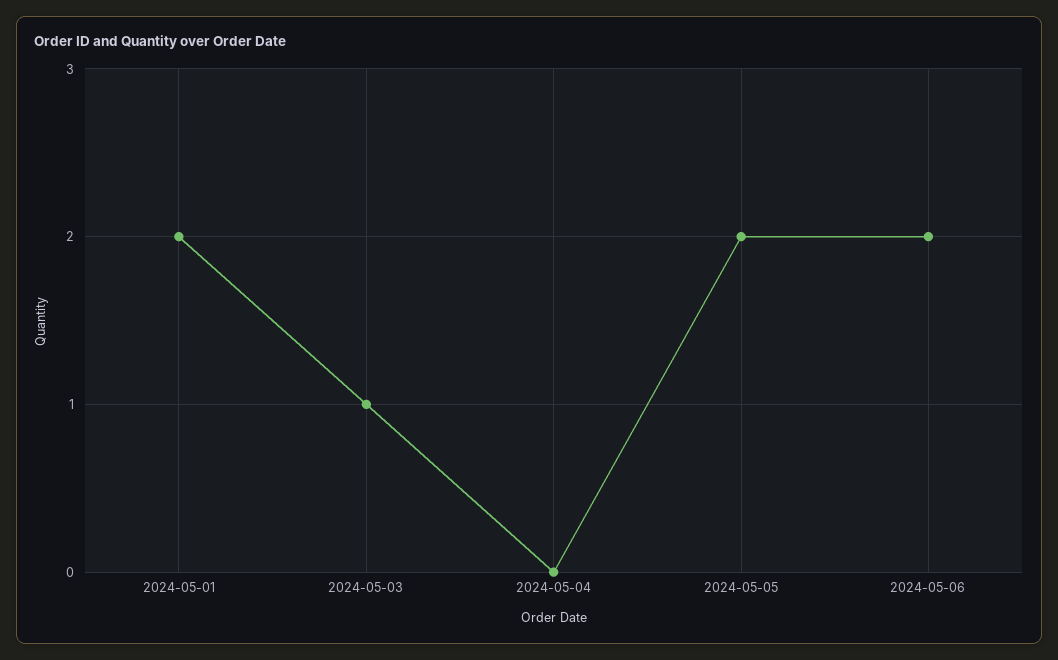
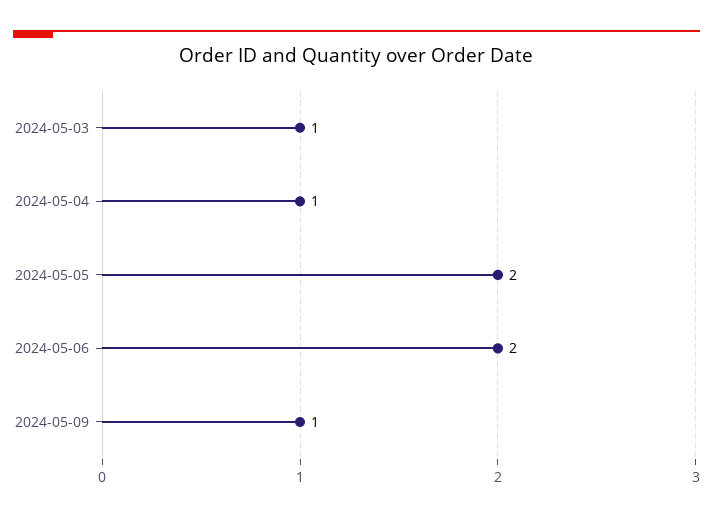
2024-05-01: 2 -> none
2024-05-04: 0 -> 1
2024-05-09: none -> 1

